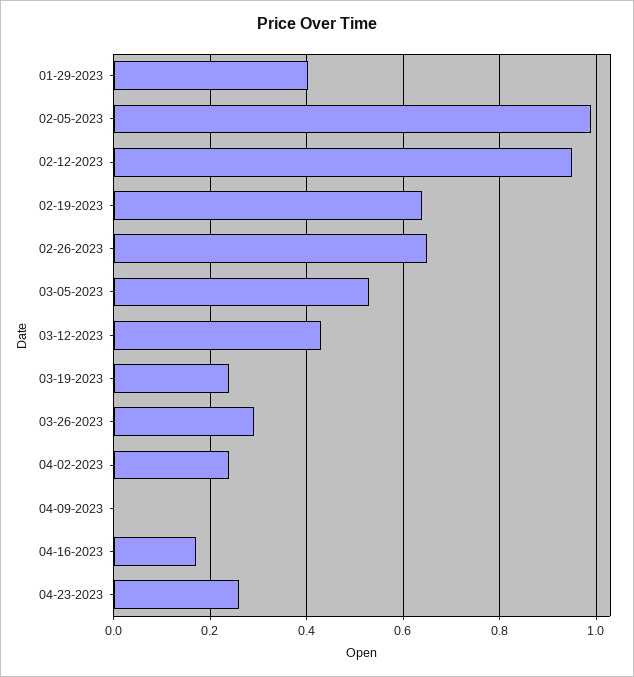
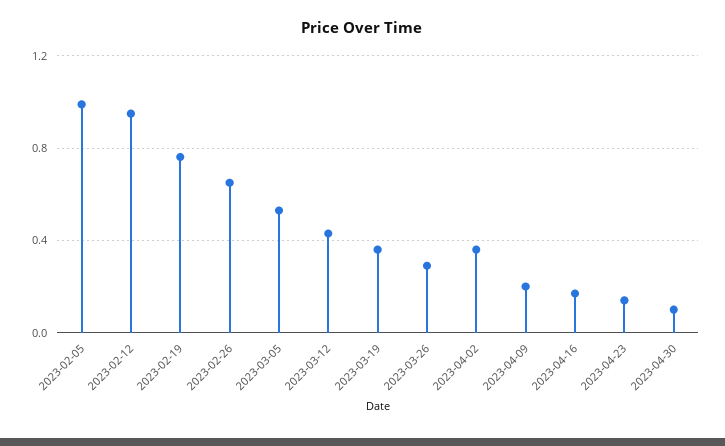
01-29-2023: 0.4 -> none
02-19-2023: 0.64 -> 0.75
03-19-2023: 0.24 -> 0.35
04-02-2023: 0.24 -> 0.35
04-09-2023: 0 -> 0.2
04-23-2023: 0.26 -> 0.15
2023-04-30: none -> 0.1

